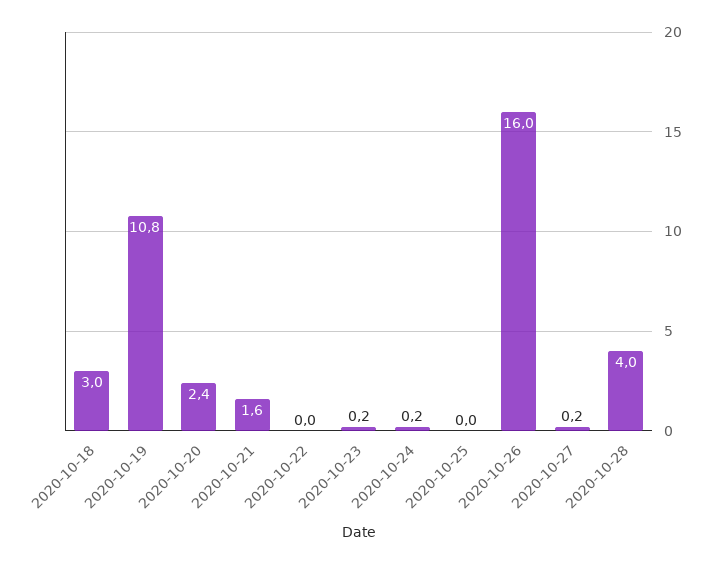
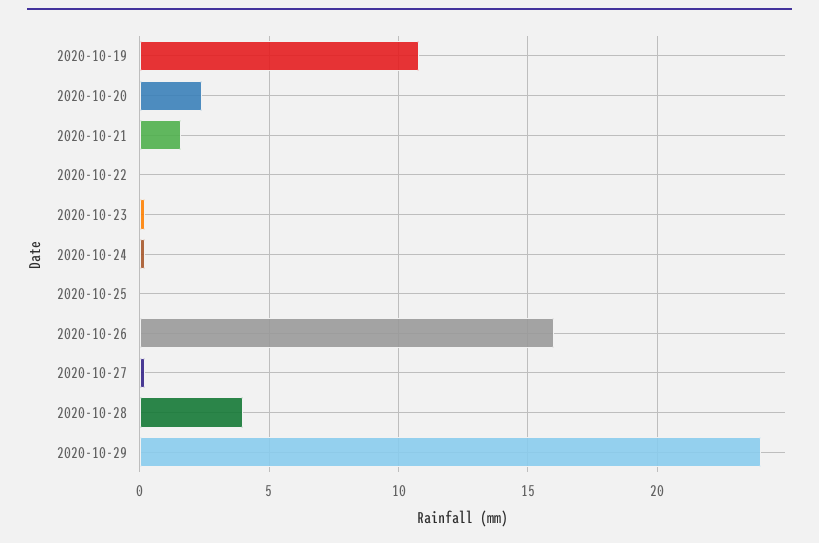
2020-10-18: 3 -> none
2020-10-29: none -> 24

